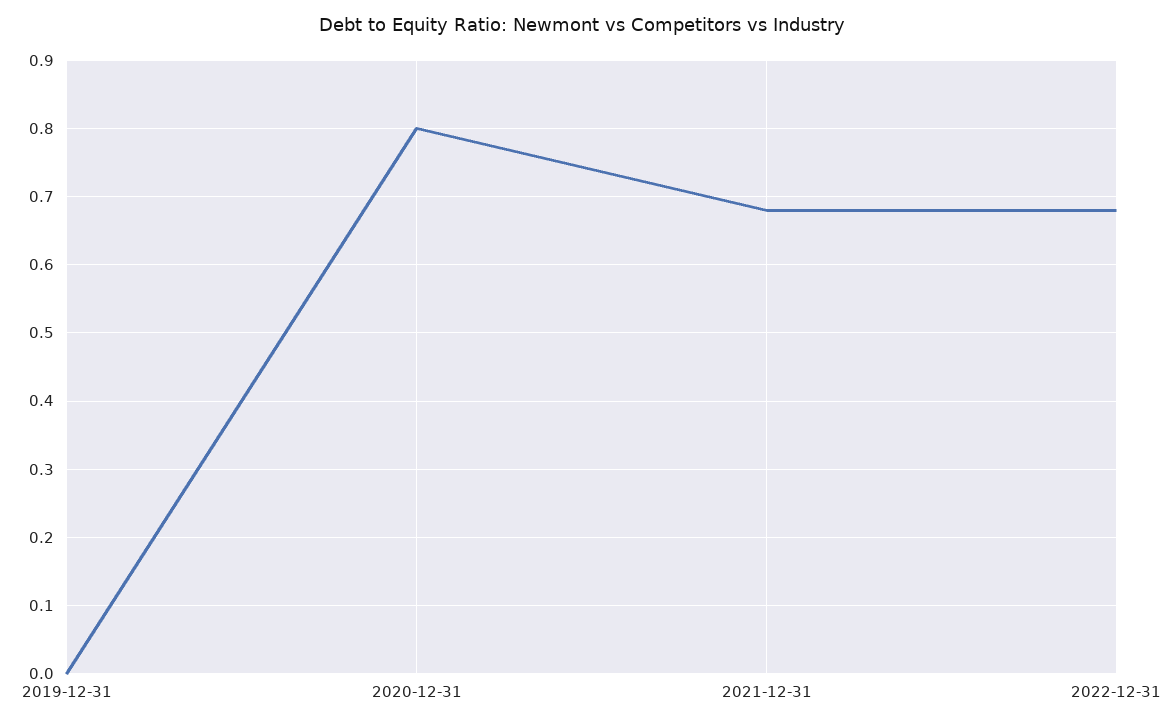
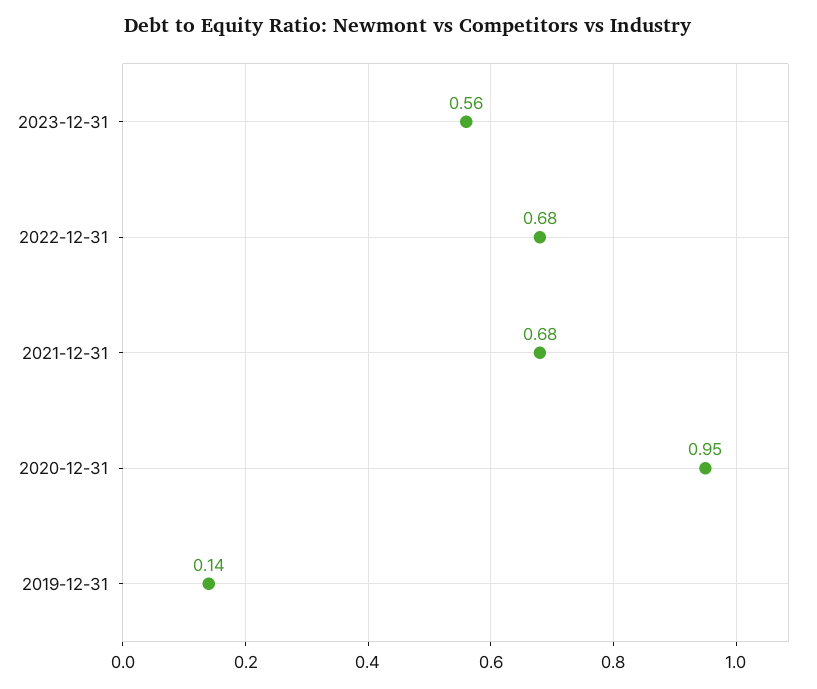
2019-12-31: 0 -> 0.14
2020-12-31: 0.8 -> 0.95
2023-12-31: none -> 0.56

